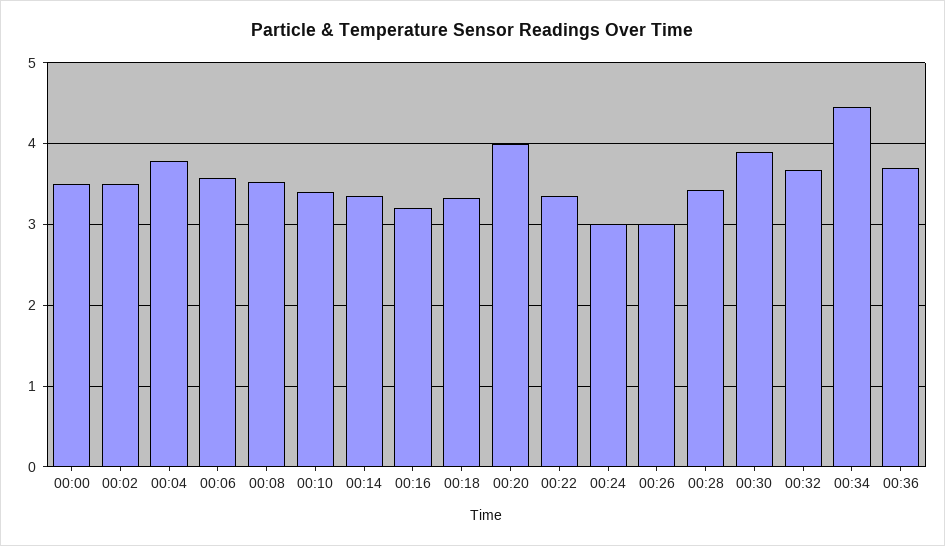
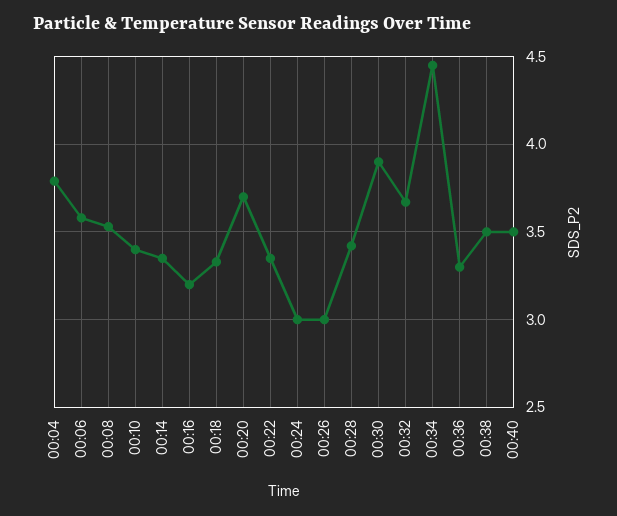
00:00: 3.5 -> none
00:02: 3.5 -> none
00:20: 4 -> 3.7
00:36: 3.7 -> 3.3
00:38: none -> 3.5
00:40: none -> 3.5

